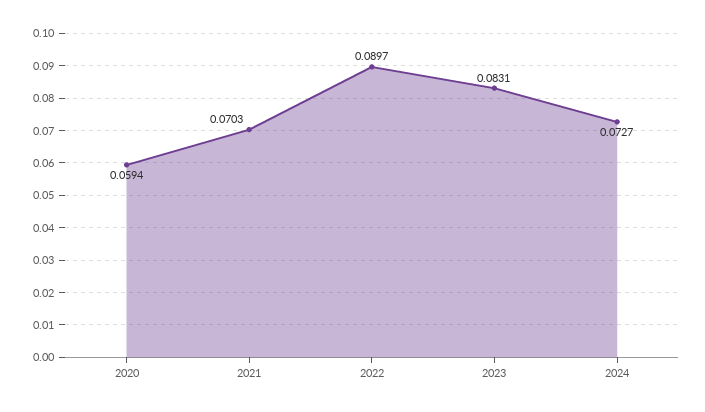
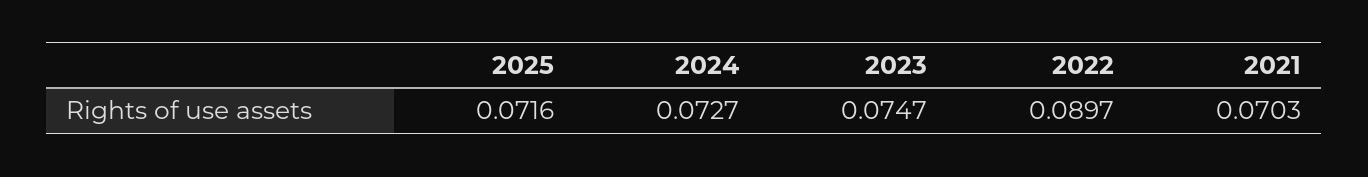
2020: 0.0594 -> none
2023: 0.0831 -> 0.0747
2025: none -> 0.0716

